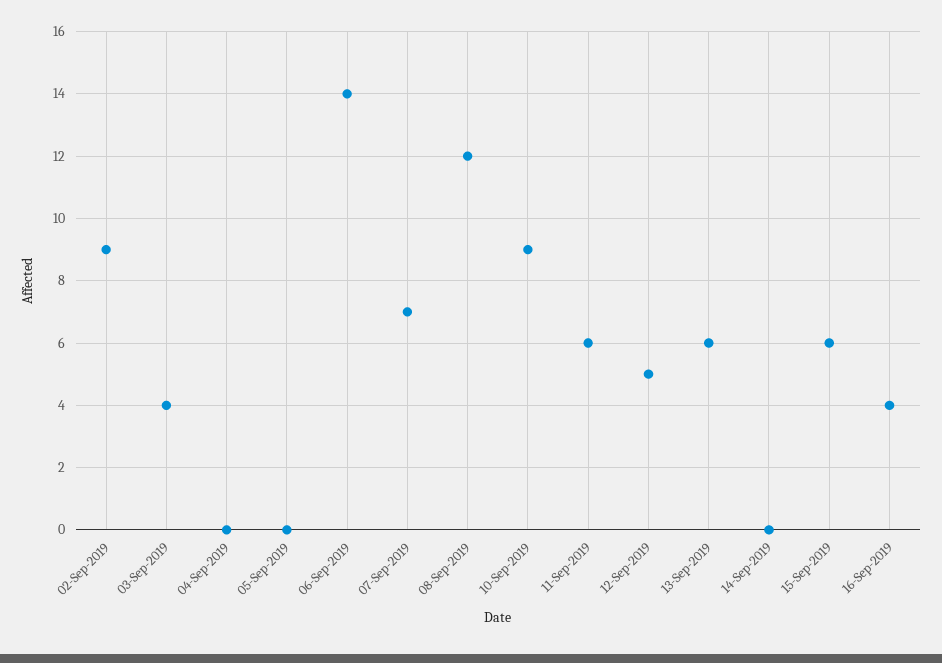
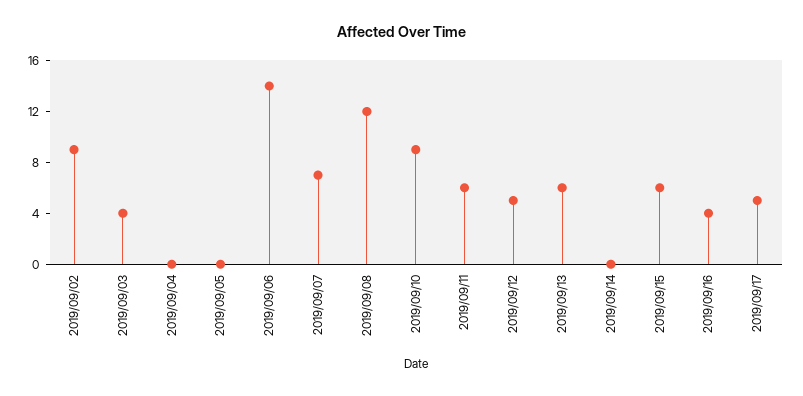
2019/09/17: none -> 5

